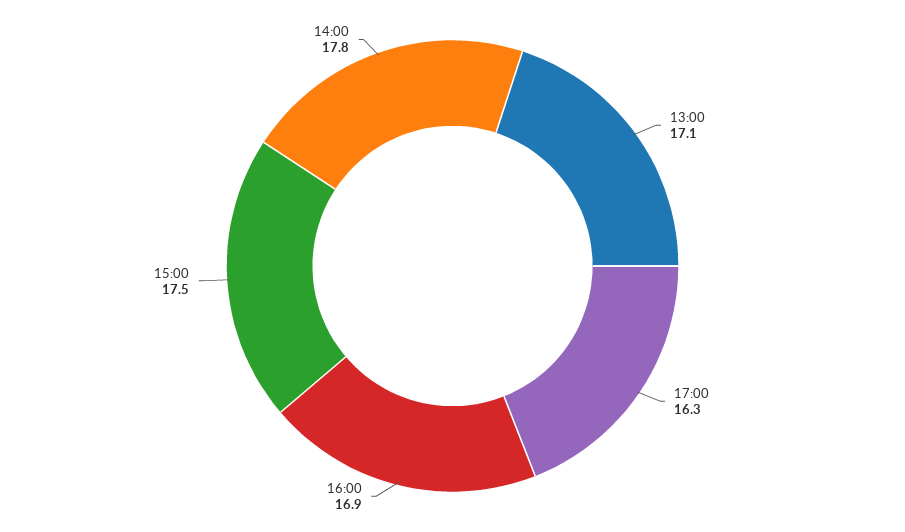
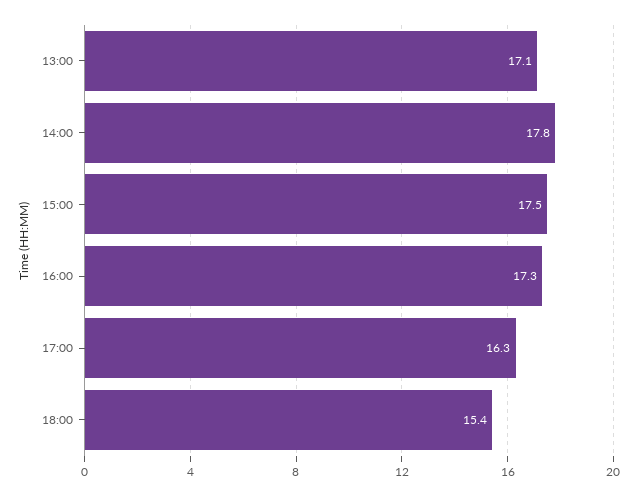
16:00: 16.9 -> 17.3
18:00: none -> 15.4

